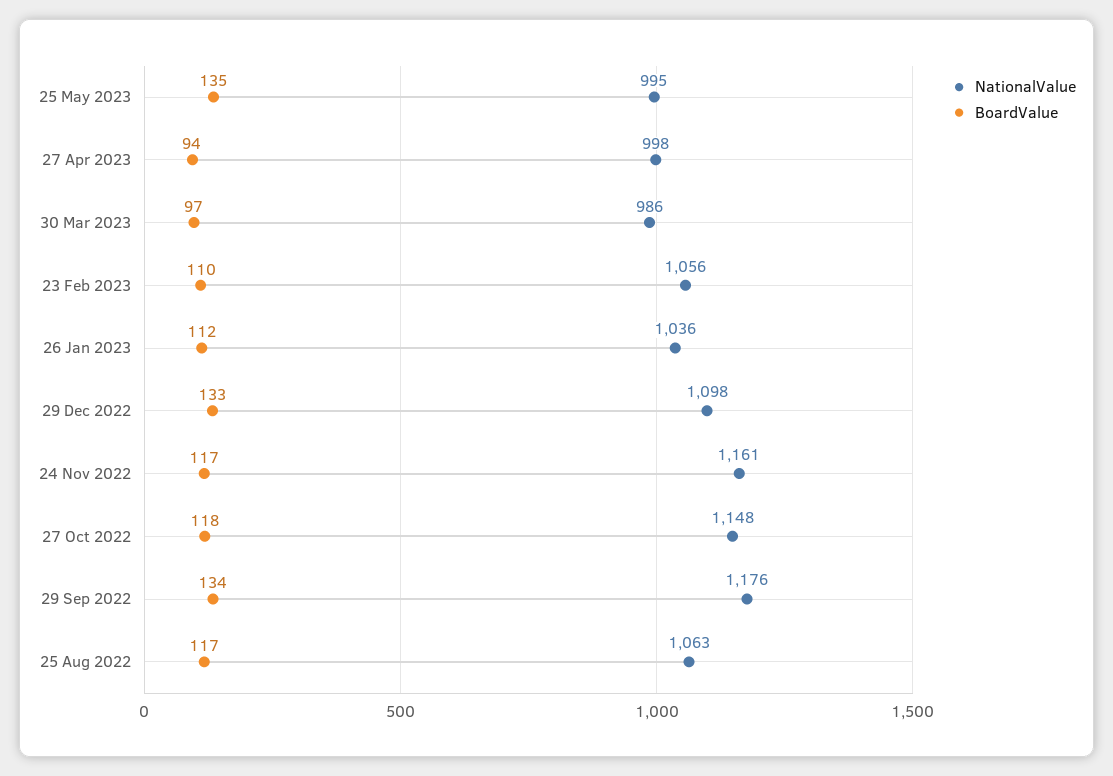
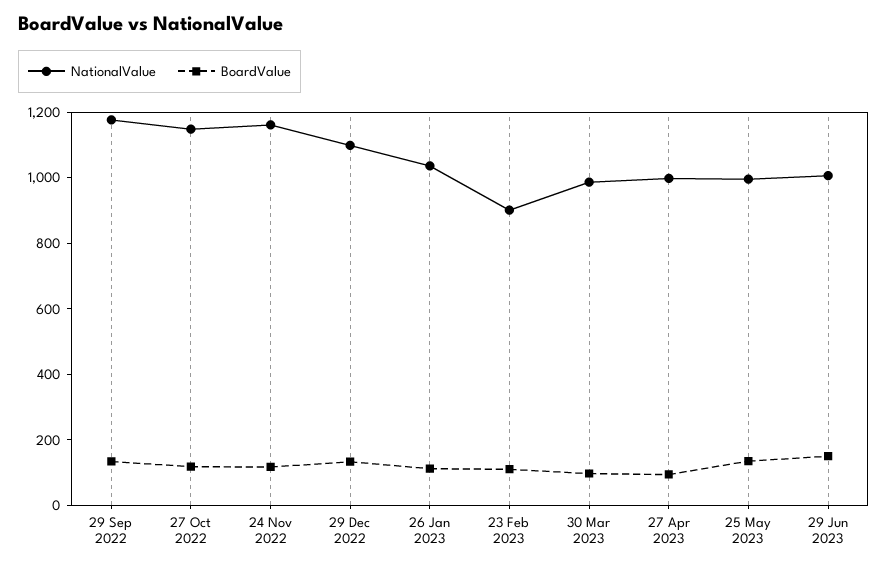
NationalValue, 23 Feb 2023: 1056 -> 900
NationalValue, 25 Aug 2022: 1063 -> none
BoardValue, 25 Aug 2022: 117 -> none
NationalValue, 29 Jun 2023: none -> 1000
BoardValue, 29 Jun 2023: none -> 150

